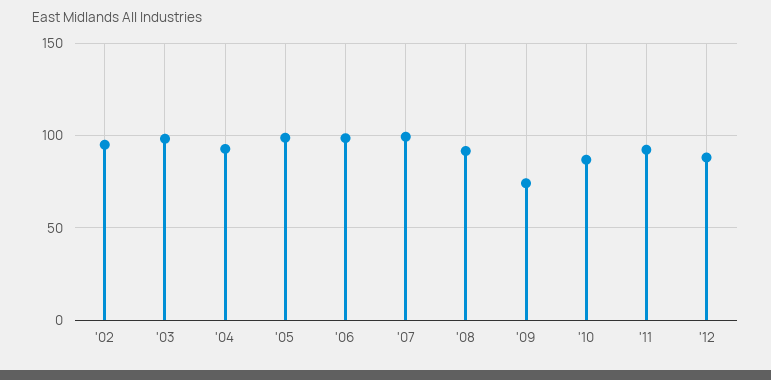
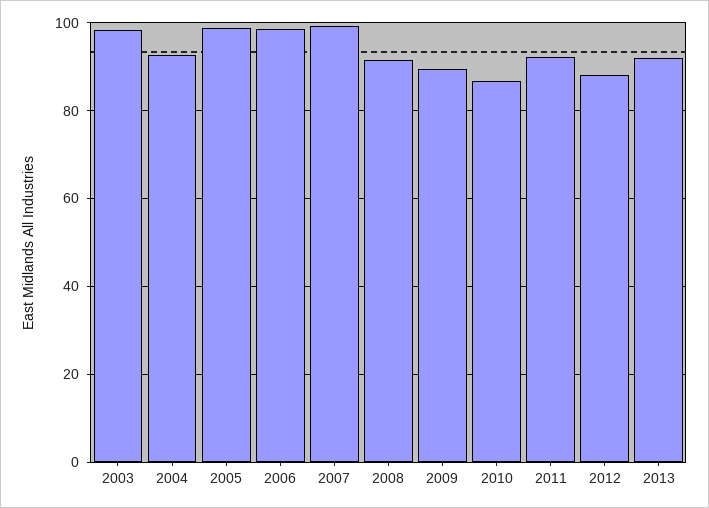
'02: 95 -> none
'09: 75 -> 90
2013: none -> 92

